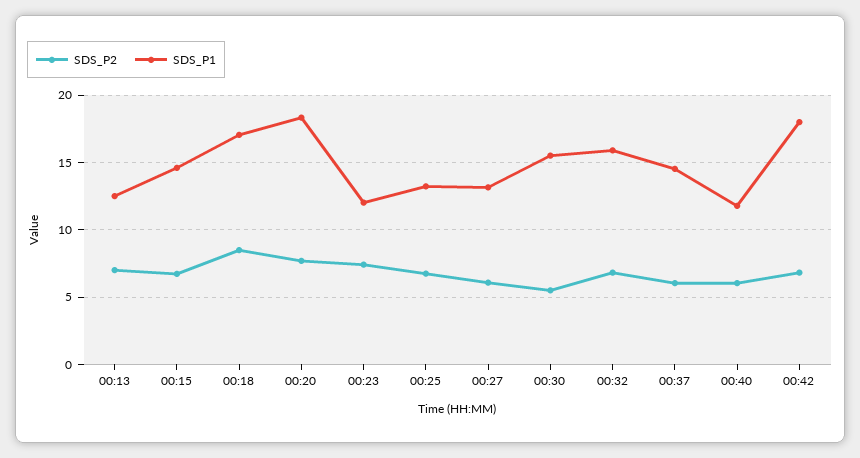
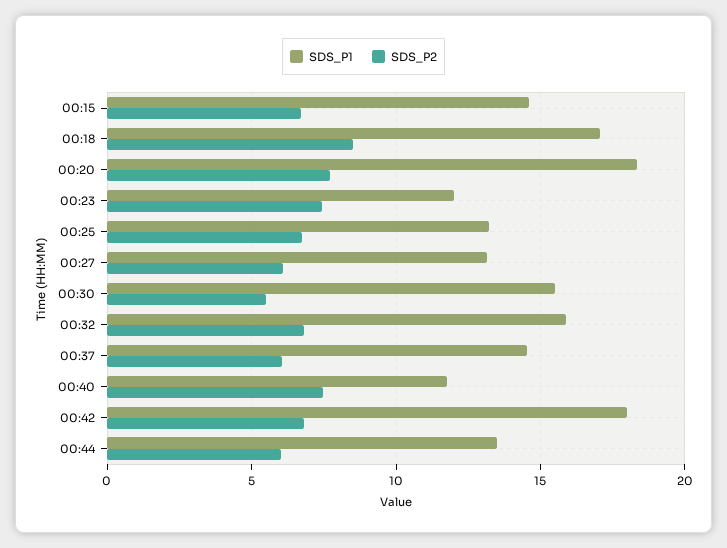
SDS_P2, 00:13: 7 -> none
SDS_P1, 00:13: 12.5 -> none
SDS_P2, 00:40: 6 -> 7.5
SDS_P1, 00:44: none -> 13.5
SDS_P2, 00:44: none -> 6

